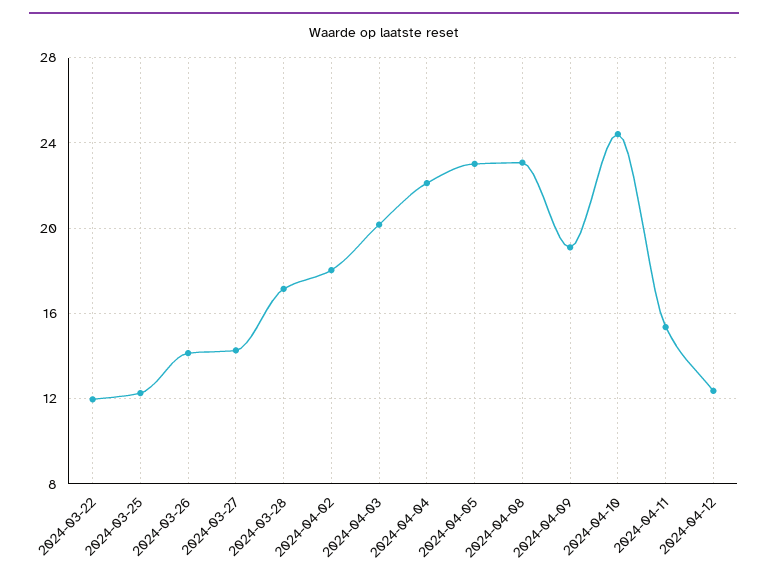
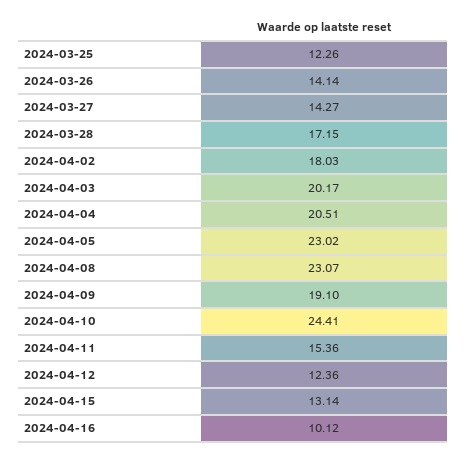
2024-03-22: 12 -> none
2024-04-04: 22 -> 20.51
2024-04-15: none -> 13.14
2024-04-16: none -> 10.12

